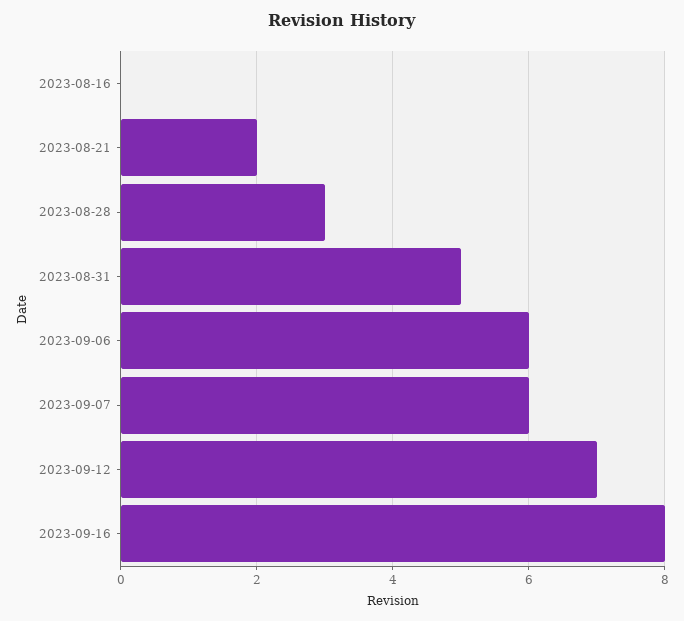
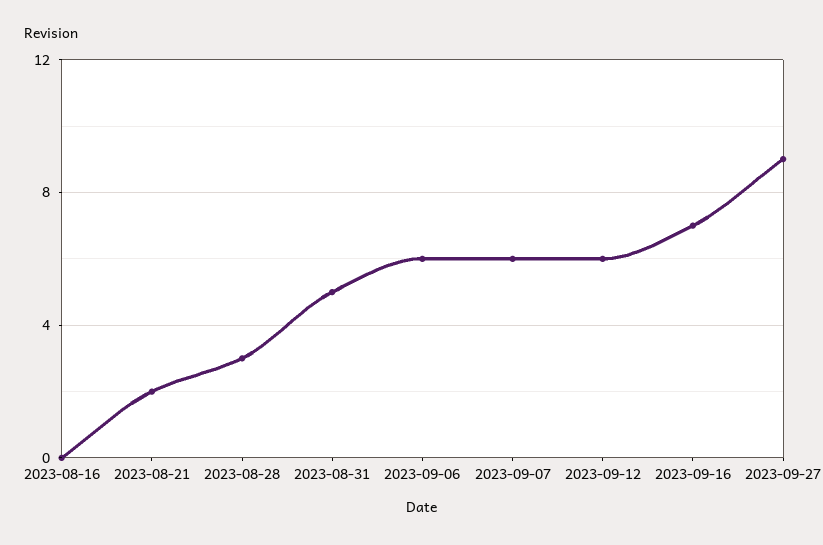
2023-09-12: 7 -> 6
2023-09-16: 8 -> 7
2023-09-27: none -> 9

